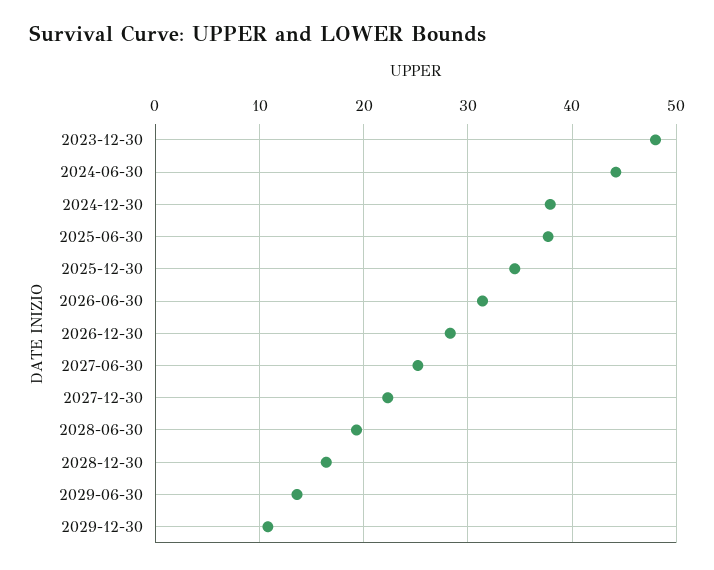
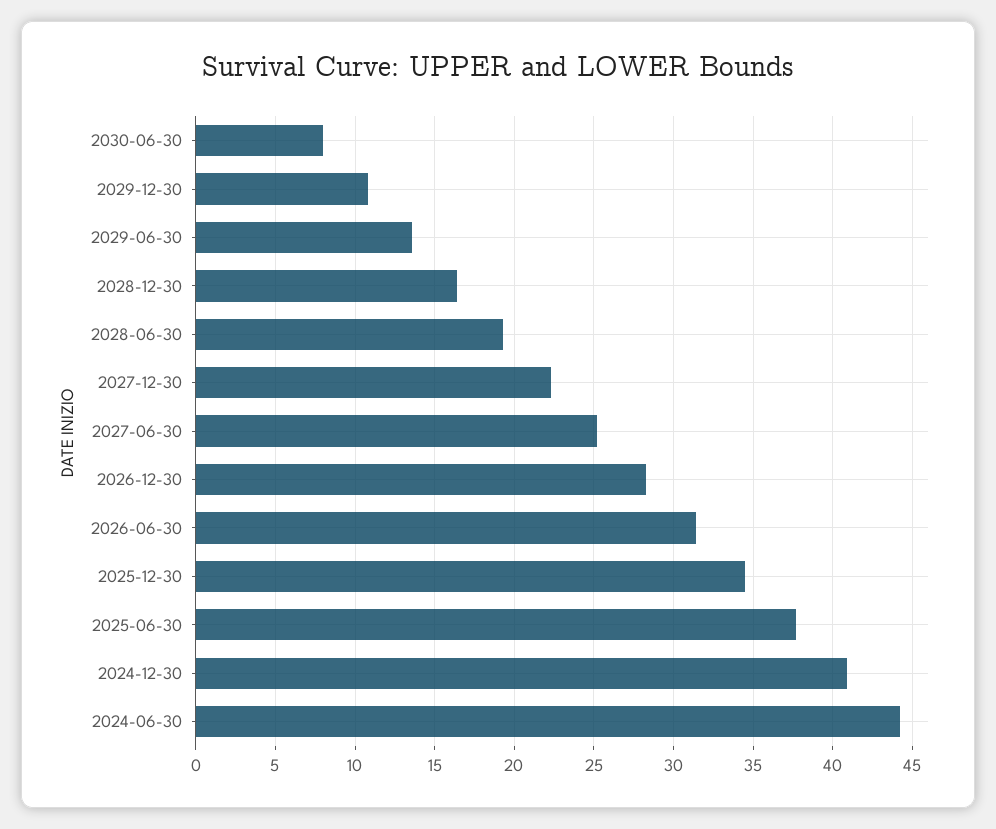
2023-12-30: 48 -> none
2024-12-30: 38 -> 41
2030-06-30: none -> 8

